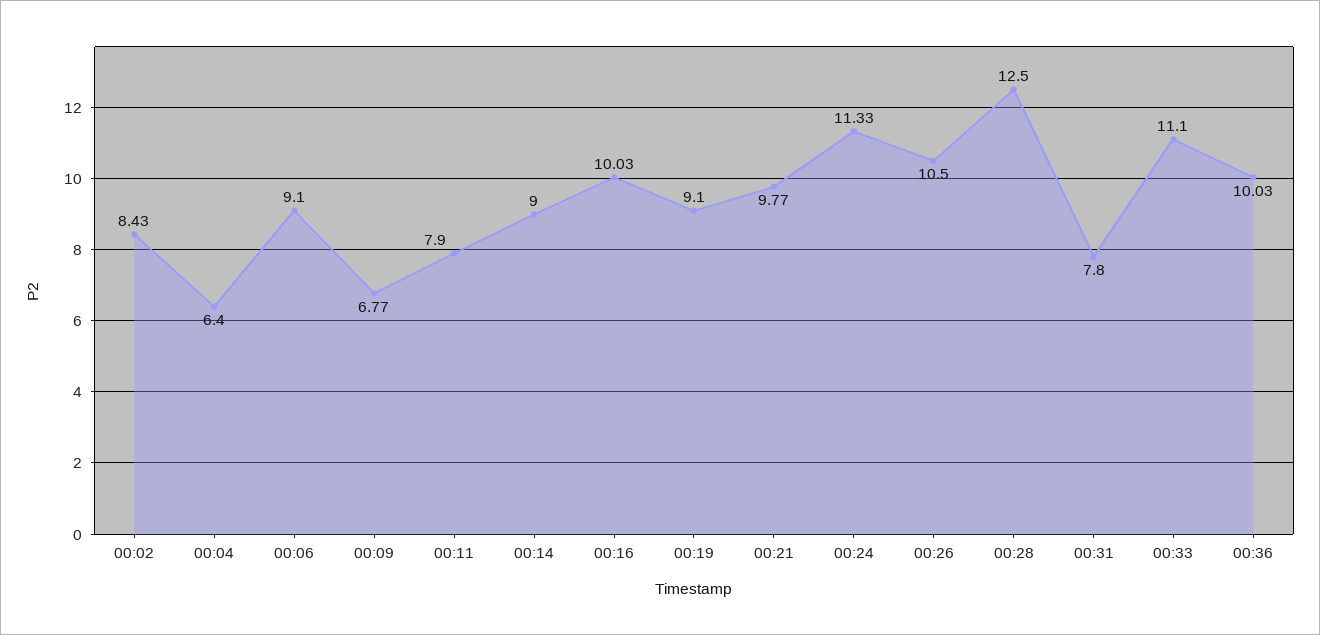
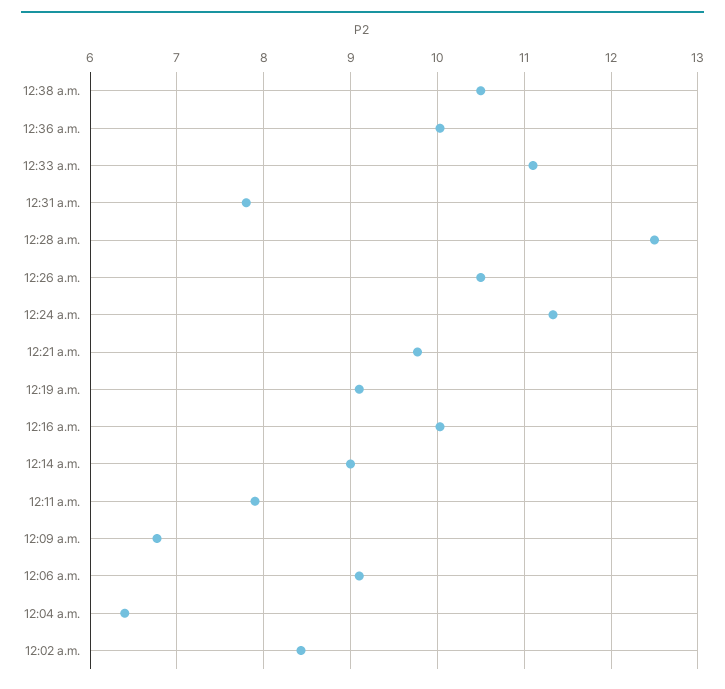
12:38 a.m.: none -> 10.5

